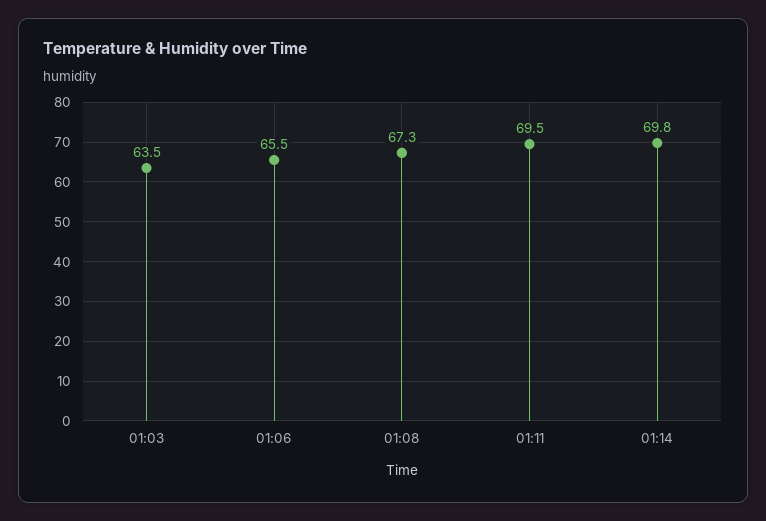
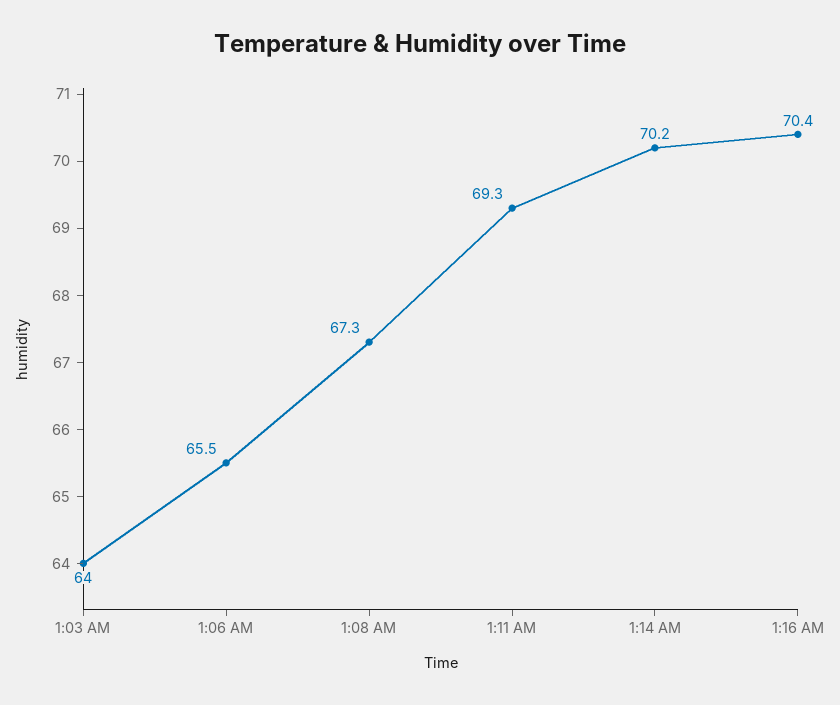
01:03: 63.5 -> 64
01:11: 69.5 -> 69.3
01:14: 69.8 -> 70.2
1:16 AM: none -> 70.4

